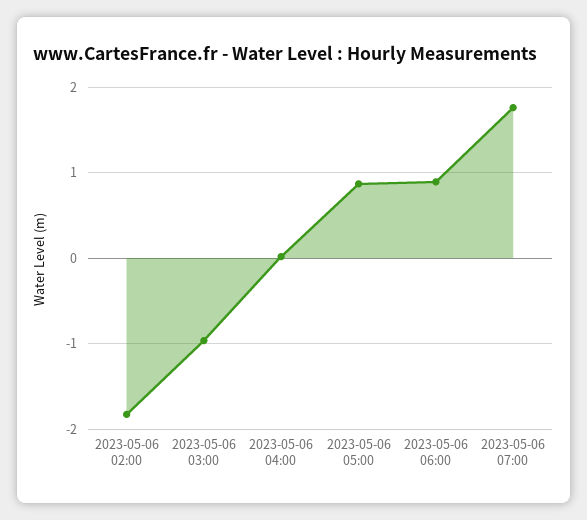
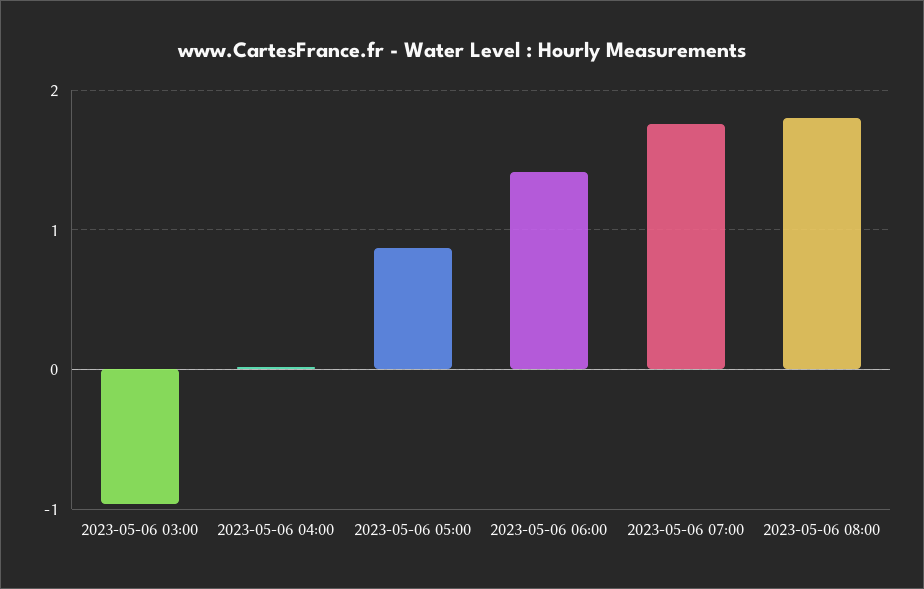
2023-05-06 02:00: -1.8 -> none
2023-05-06 06:00: 0.9 -> 1.4
2023-05-06 08:00: none -> 1.8

